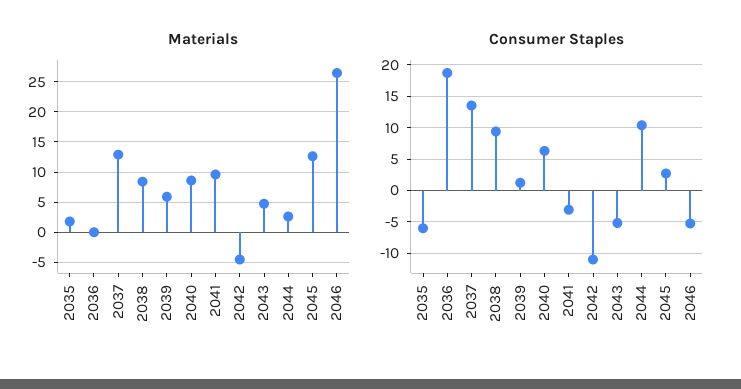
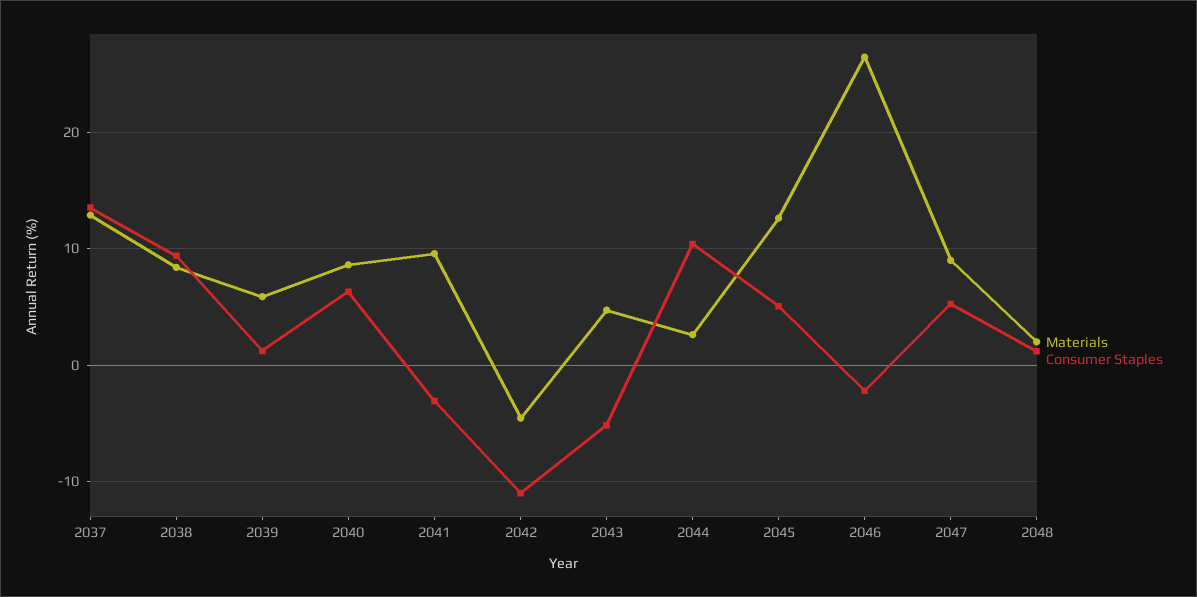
Materials, 2035: 2 -> none
Materials, 2036: 0 -> none
Consumer Staples, 2035: -6 -> none
Consumer Staples, 2036: 19 -> none
Consumer Staples, 2045: 3 -> 5
Consumer Staples, 2046: -5 -> -2
Materials, 2047: none -> 9
Consumer Staples, 2047: none -> 5
Materials, 2048: none -> 2
Consumer Staples, 2048: none -> 1

